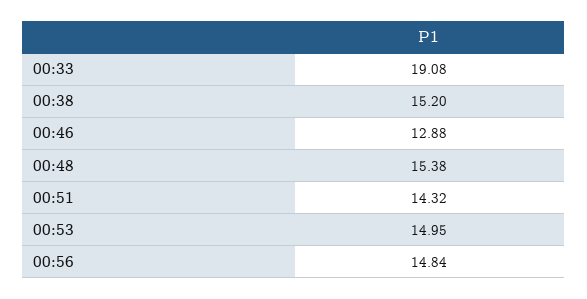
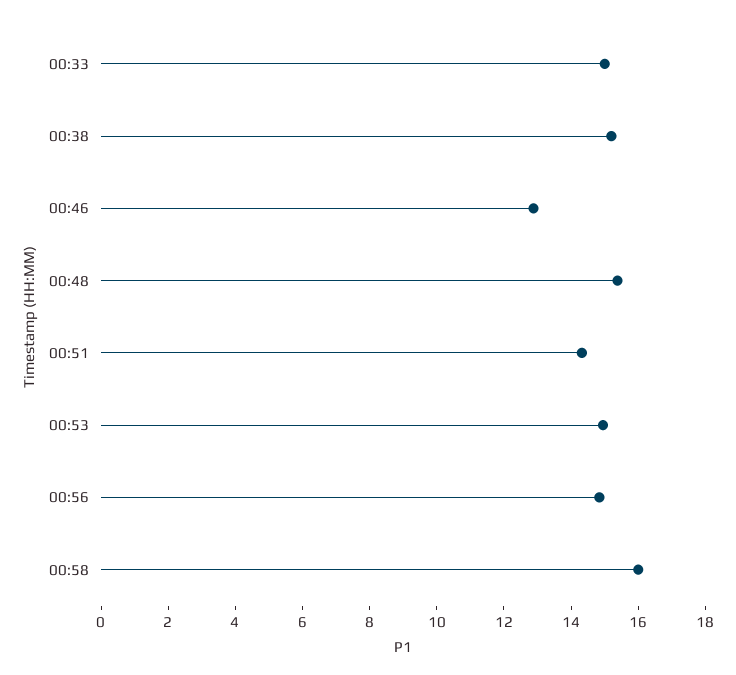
00:33: 19.08 -> 15
00:58: none -> 16

